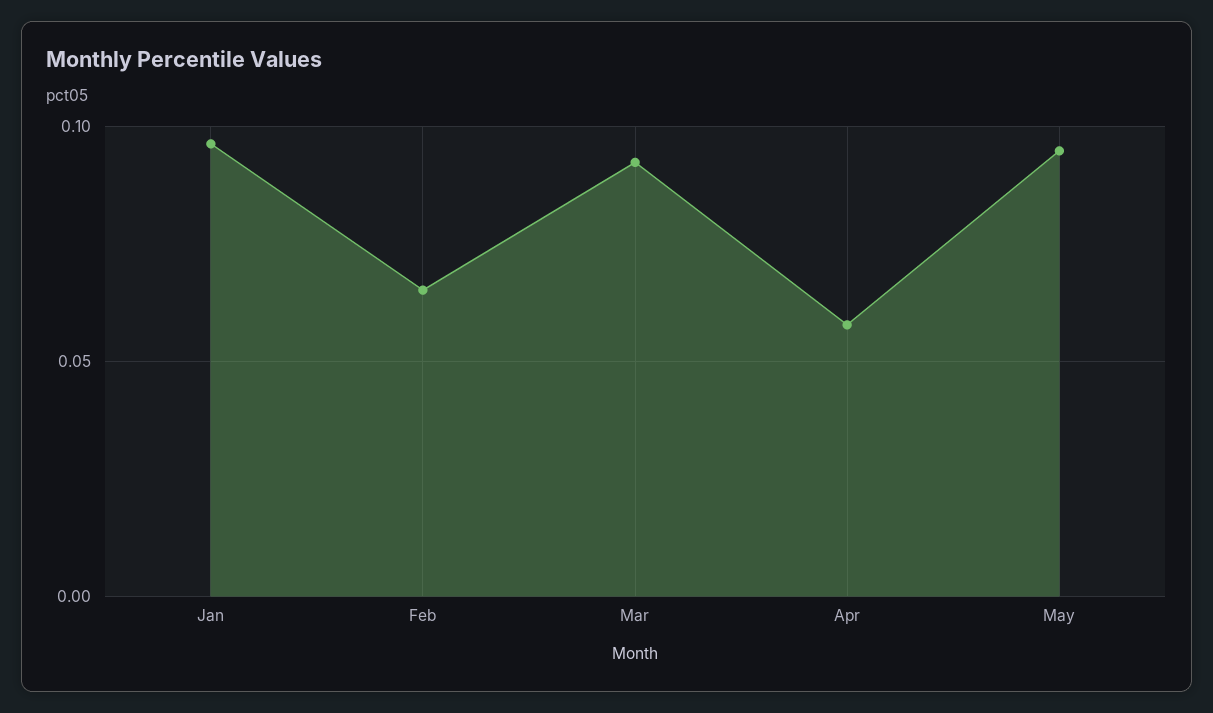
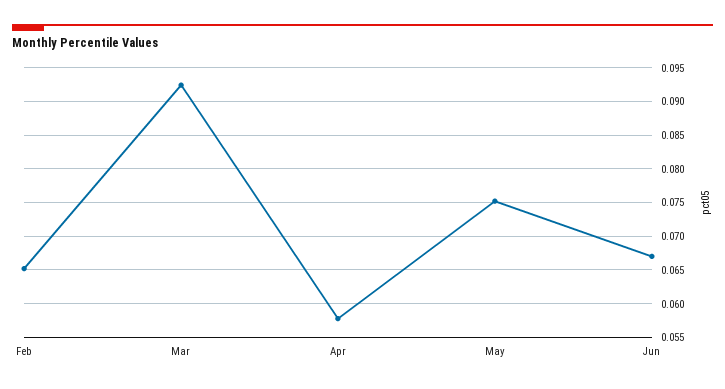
Jan: 0.095 -> none
May: 0.095 -> 0.075
Jun: none -> 0.067

